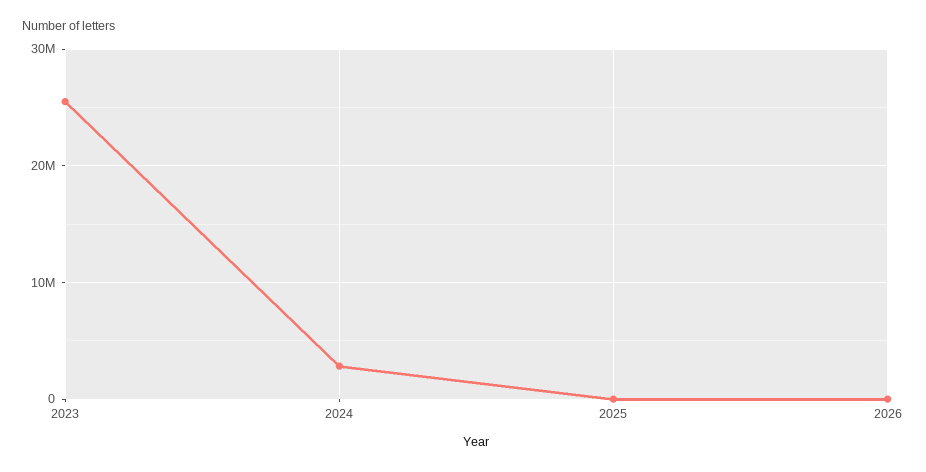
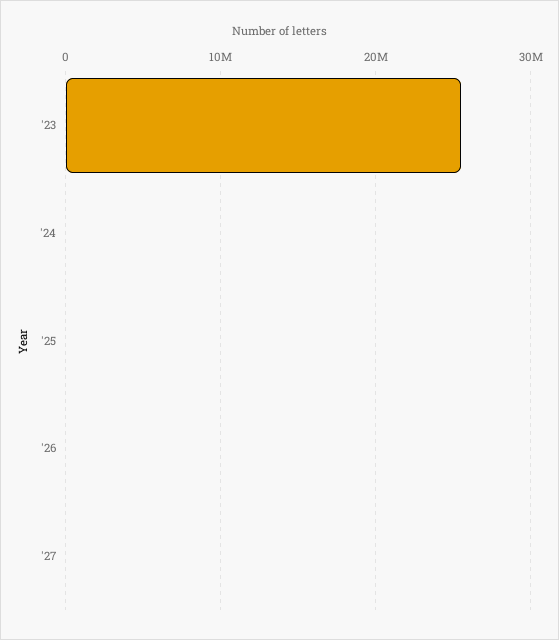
2024: 3000000 -> 0
'27: none -> 0

